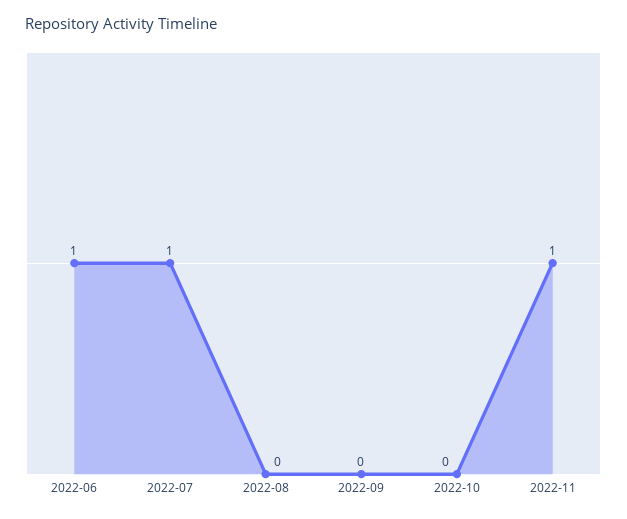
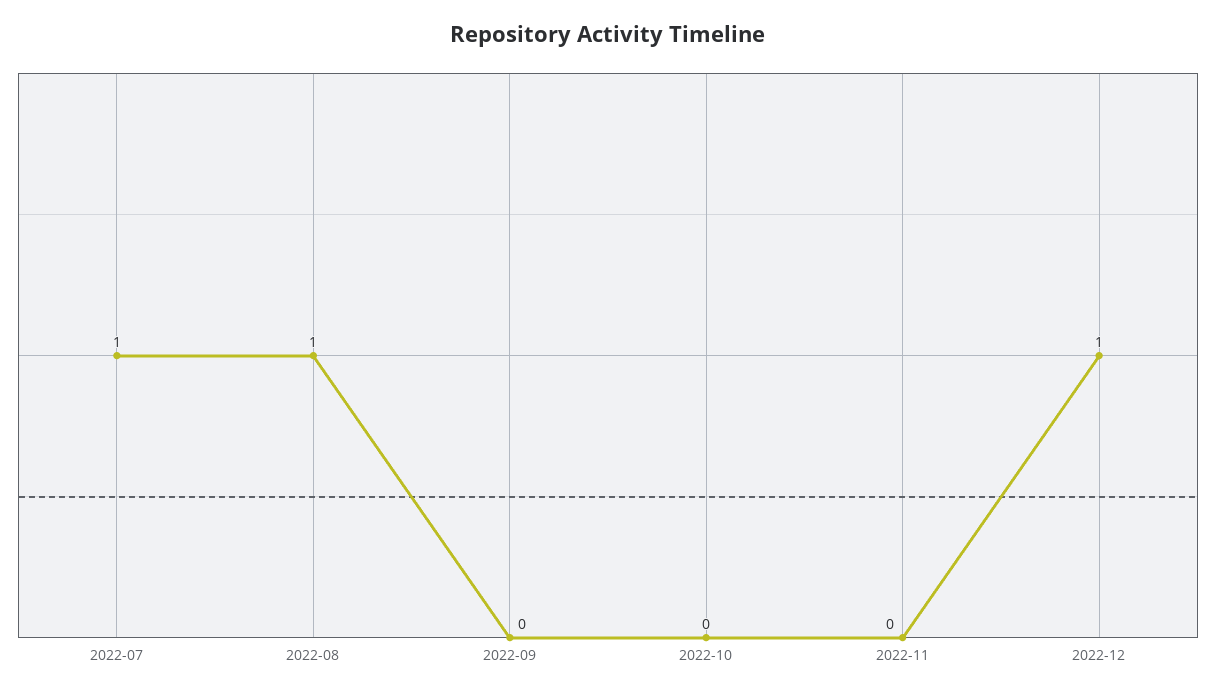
2022-06: 1 -> none
2022-08: 0 -> 1
2022-11: 1 -> 0
2022-12: none -> 1

